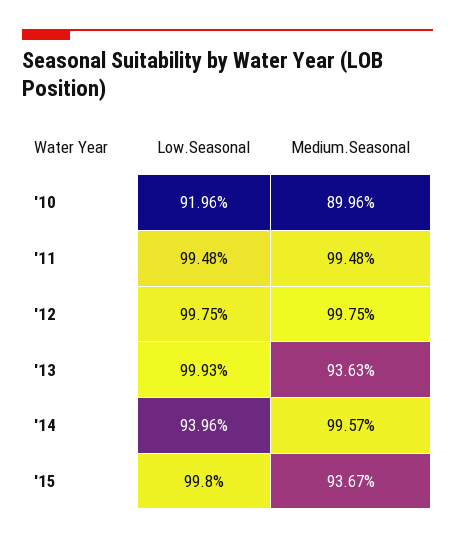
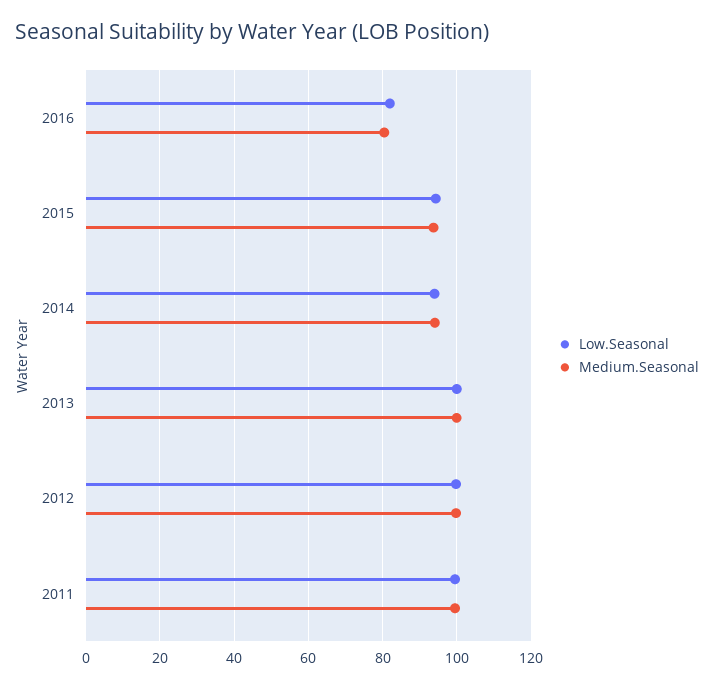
Low.Seasonal, '10: 91.96 -> none
Medium.Seasonal, '10: 89.96 -> none
Medium.Seasonal, '13: 93.63 -> 100
Medium.Seasonal, '14: 99.57 -> 94
Low.Seasonal, '15: 99.8 -> 94
Low.Seasonal, 2016: none -> 82
Medium.Seasonal, 2016: none -> 80

